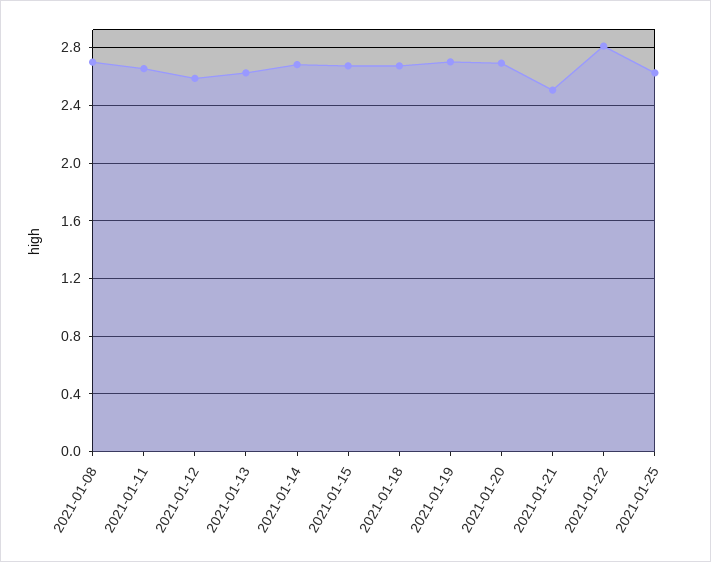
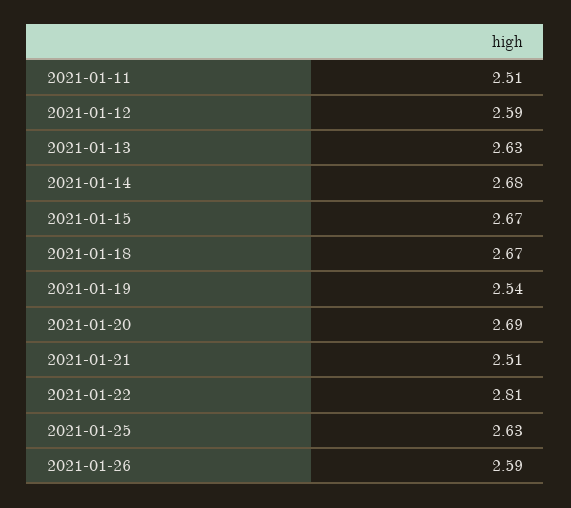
2021-01-08: 2.7 -> none
2021-01-11: 2.65 -> 2.51
2021-01-19: 2.7 -> 2.54
2021-01-26: none -> 2.59

